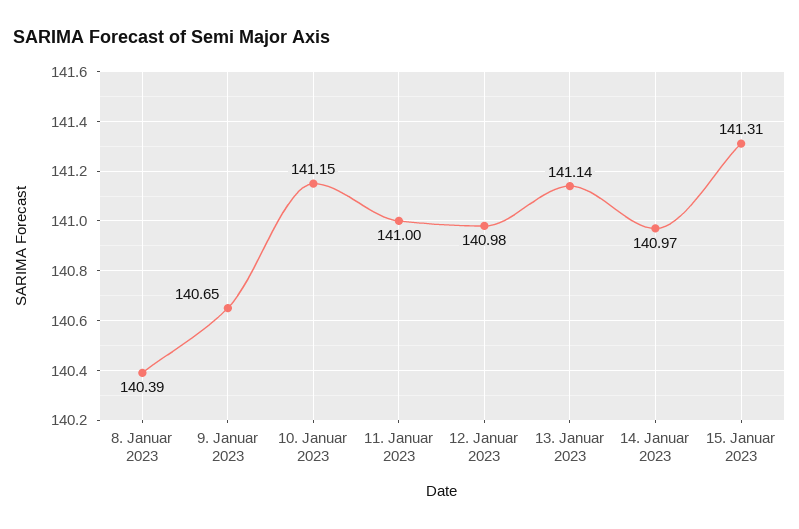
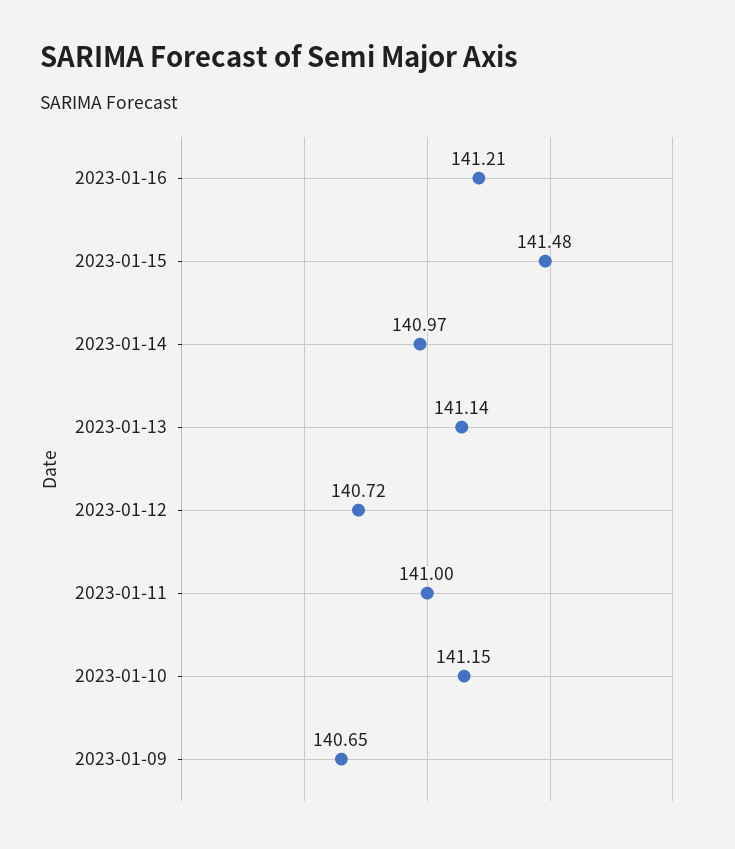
8. Januar 2023: 140.39 -> none
12. Januar 2023: 140.98 -> 140.72
15. Januar 2023: 141.31 -> 141.48
2023-01-16: none -> 141.21

